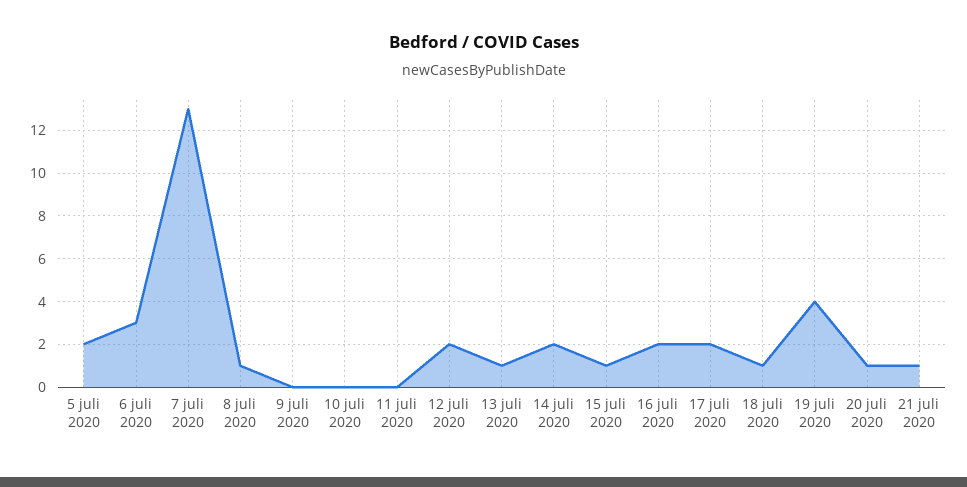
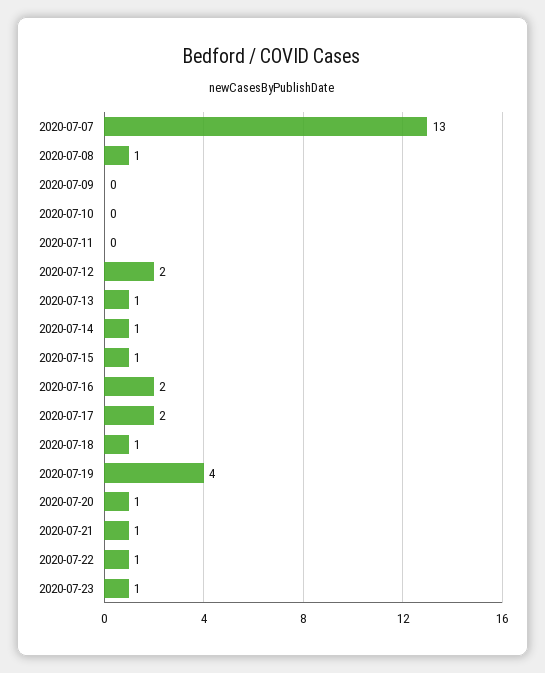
5 juli 2020: 2 -> none
6 juli 2020: 3 -> none
14 juli 2020: 2 -> 1
2020-07-22: none -> 1
2020-07-23: none -> 1

